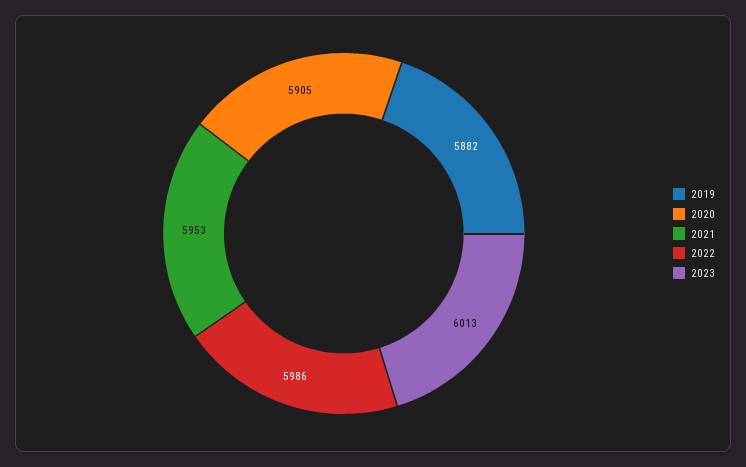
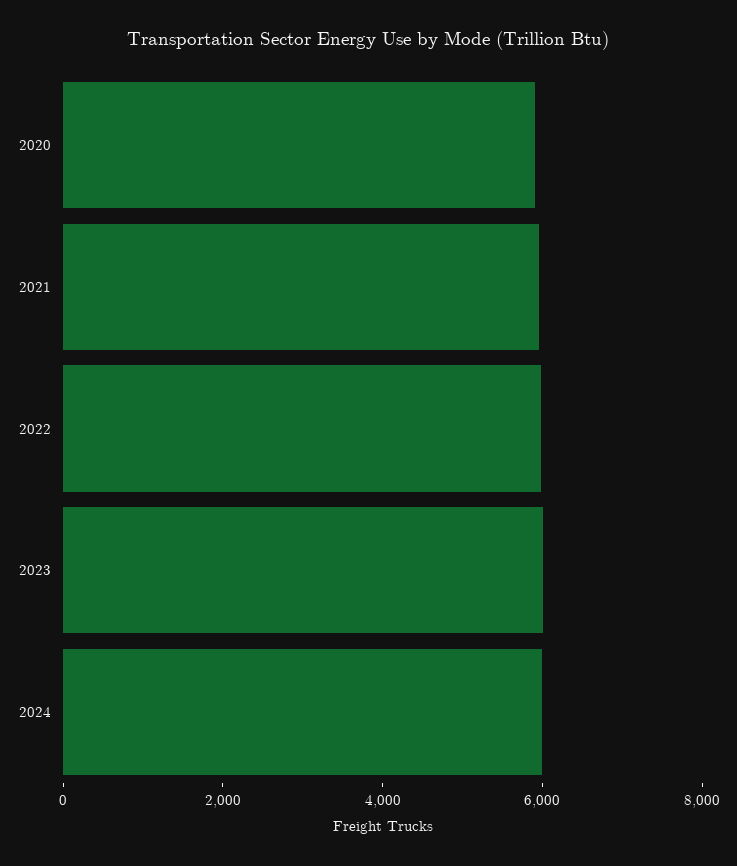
2019: 5882 -> none
2024: none -> 6000

